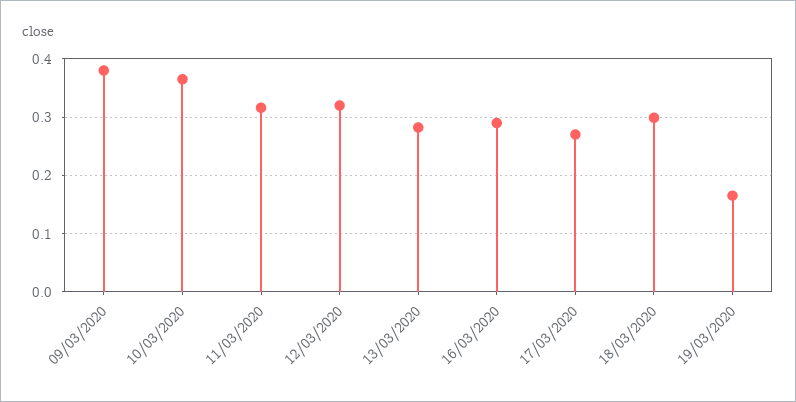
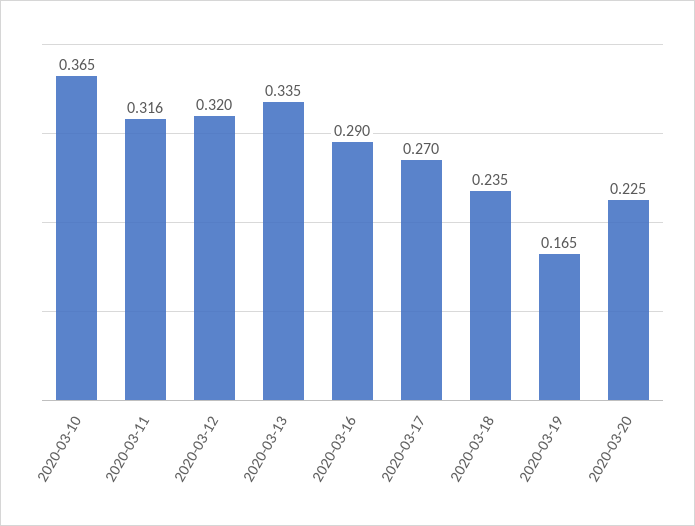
09/03/2020: 0.38 -> none
13/03/2020: 0.28 -> 0.335
18/03/2020: 0.3 -> 0.235
2020-03-20: none -> 0.225

